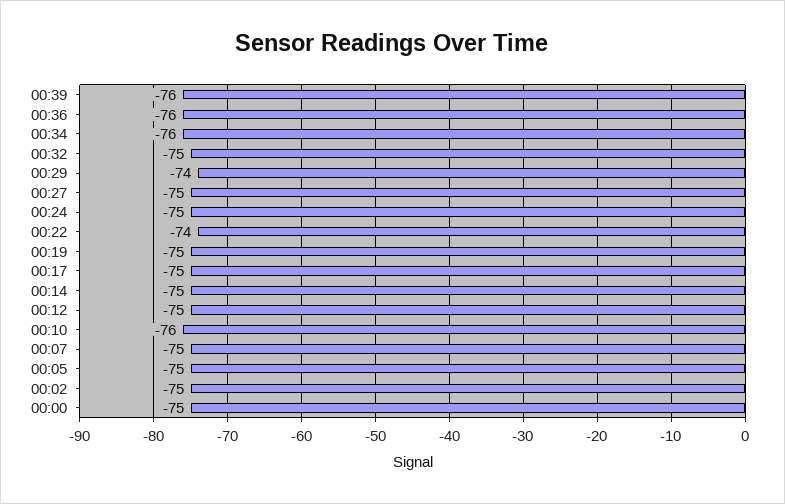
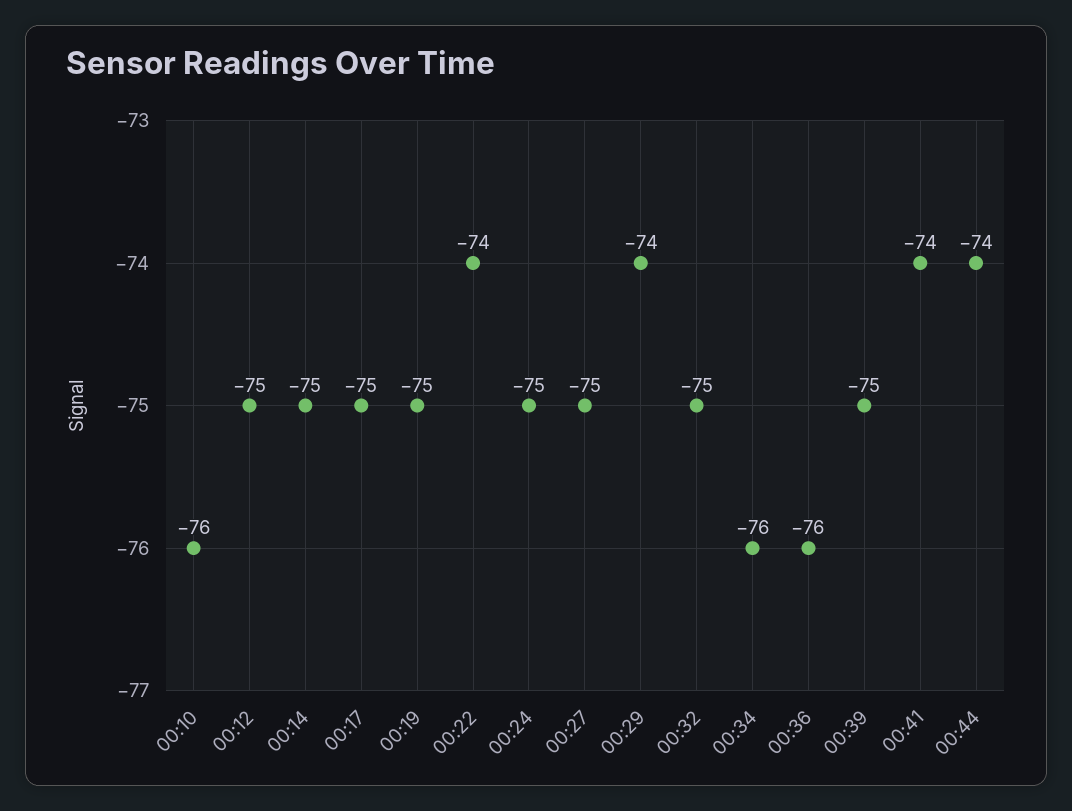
00:39: -76 -> -75
00:07: -75 -> none
00:05: -75 -> none
00:02: -75 -> none
00:00: -75 -> none
00:41: none -> -74
00:44: none -> -74

